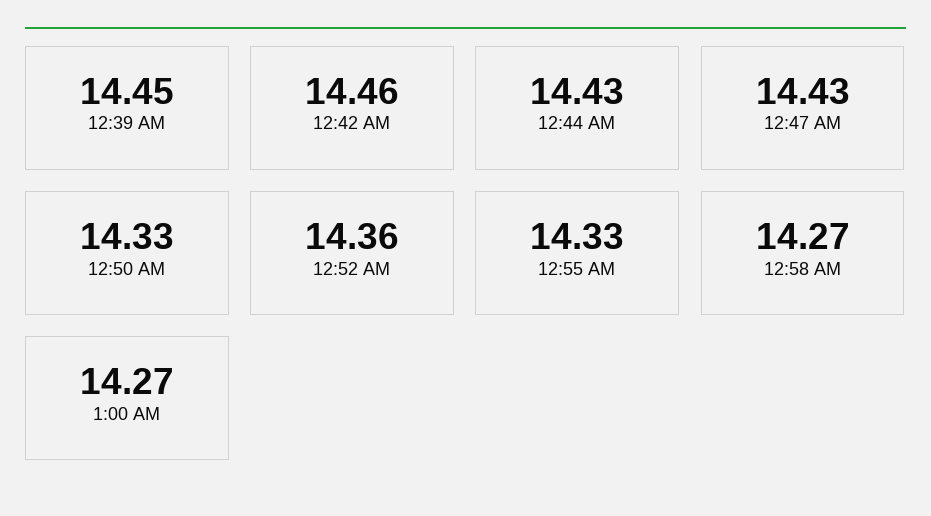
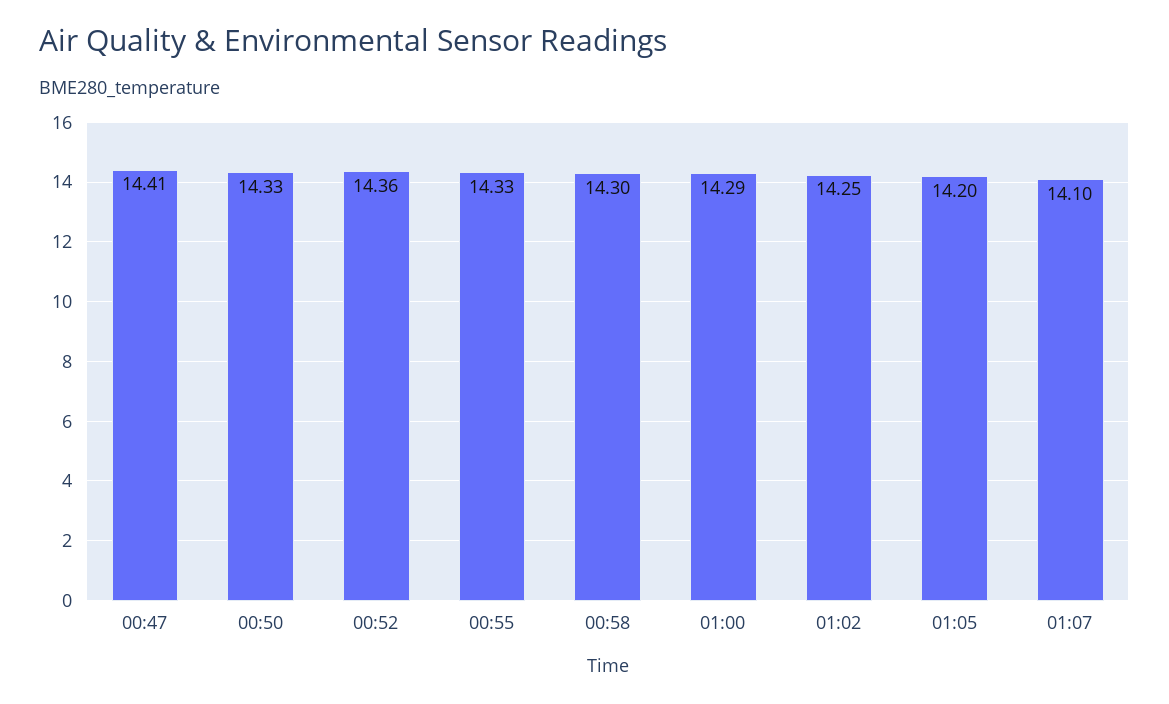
12:39 AM: 14.45 -> none
12:42 AM: 14.46 -> none
12:44 AM: 14.43 -> none
12:47 AM: 14.43 -> 14.41
12:58 AM: 14.27 -> 14.3
1:00 AM: 14.27 -> 14.29
01:02: none -> 14.25
01:05: none -> 14.2
01:07: none -> 14.1

